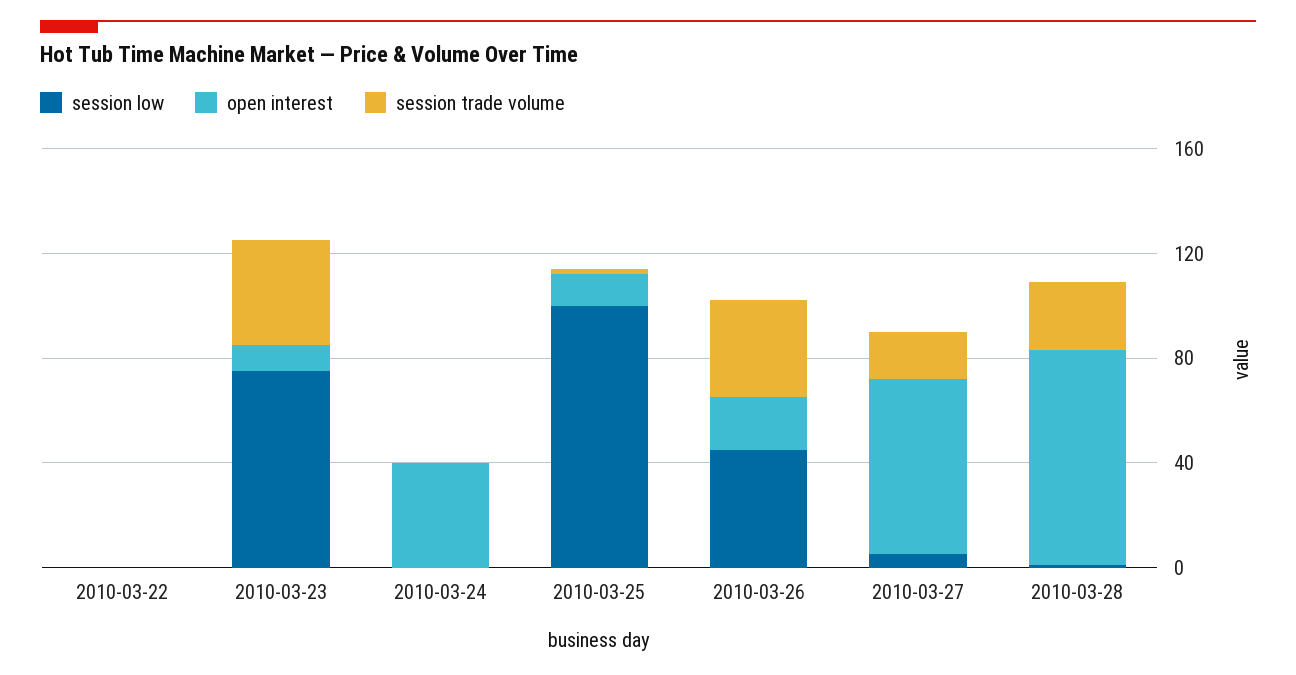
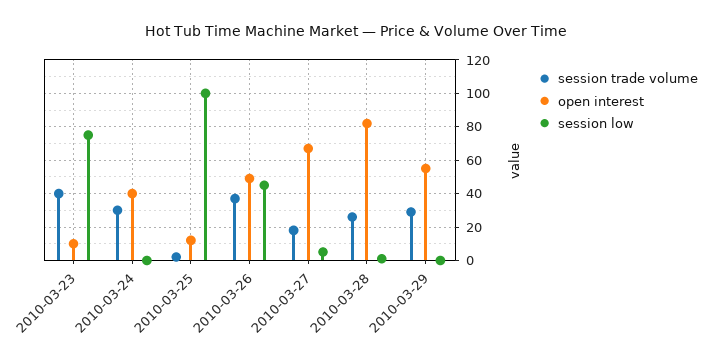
session low, 2010-03-22: 0 -> none
open interest, 2010-03-22: 0 -> none
session trade volume, 2010-03-22: 0 -> none
session trade volume, 2010-03-24: 0 -> 30
open interest, 2010-03-26: 20 -> 50
session trade volume, 2010-03-29: none -> 30
open interest, 2010-03-29: none -> 55
session low, 2010-03-29: none -> 0

